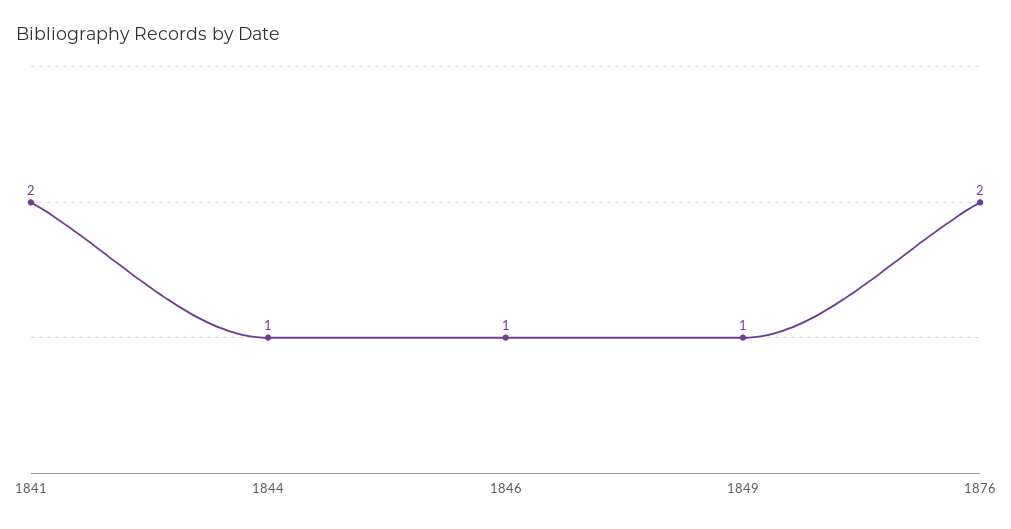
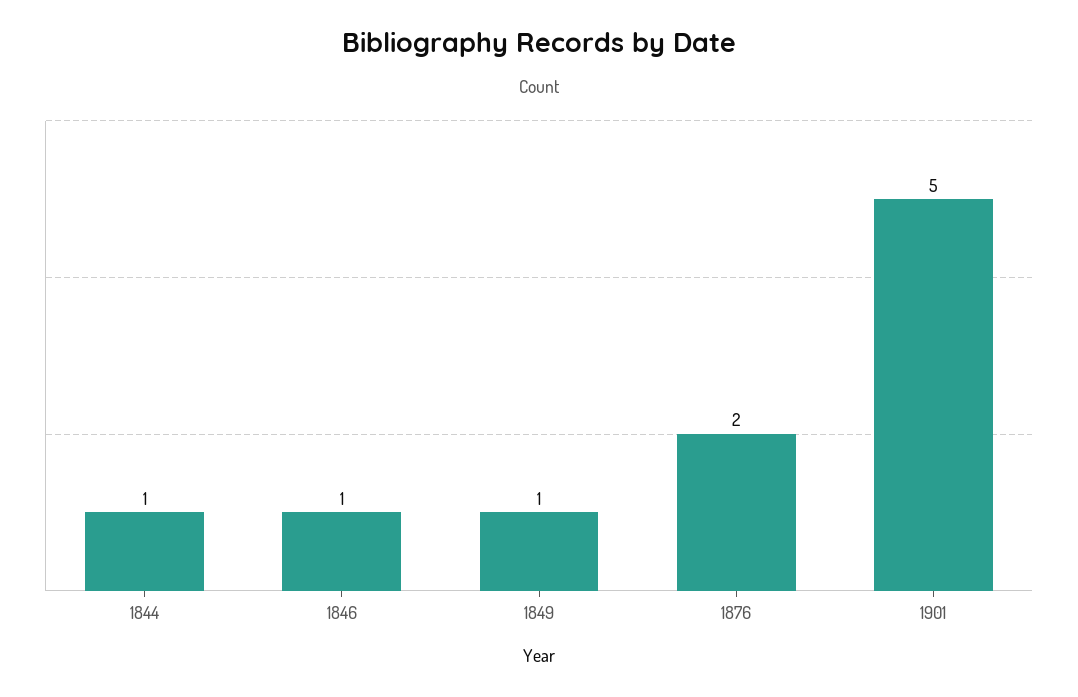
1841: 2 -> none
1901: none -> 5

